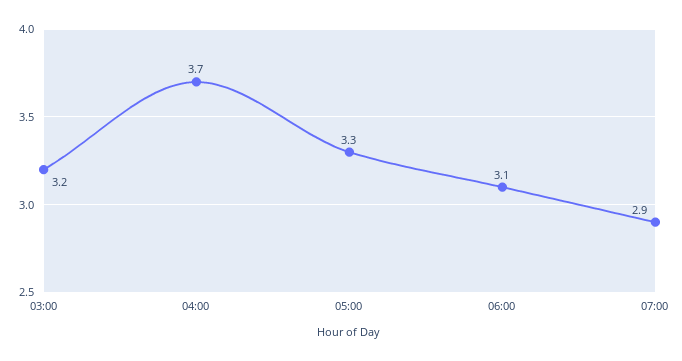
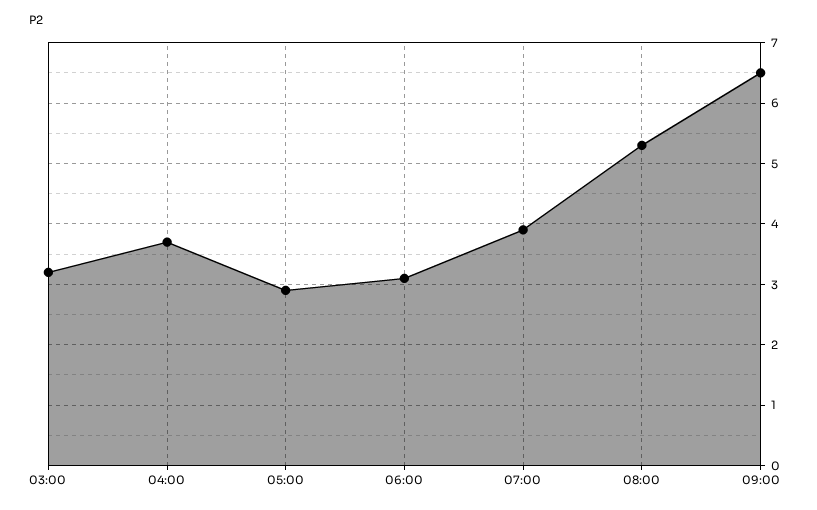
05:00: 3.3 -> 2.9
07:00: 2.9 -> 3.9
08:00: none -> 5.3
09:00: none -> 6.5

